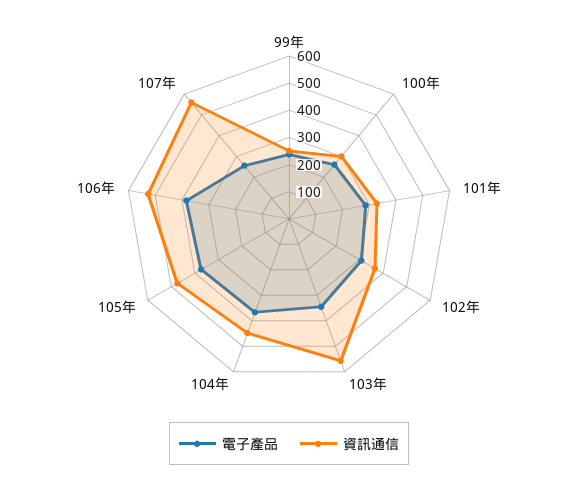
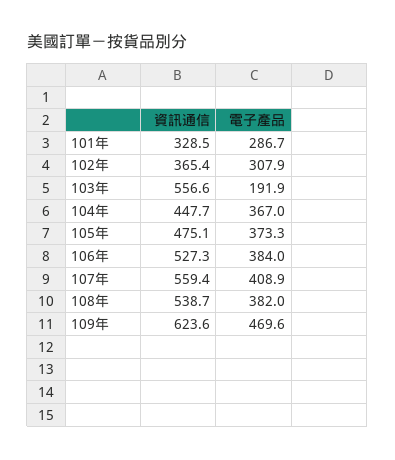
電子產品, 99年: 250 -> none
資訊通信, 99年: 250 -> none
電子產品, 100年: 250 -> none
資訊通信, 100年: 300 -> none
電子產品, 103年: 350 -> 191.9
電子產品, 107年: 250 -> 408.9
資訊通信, 108年: none -> 538.7
電子產品, 108年: none -> 382
資訊通信, 109年: none -> 623.6
電子產品, 109年: none -> 469.6

